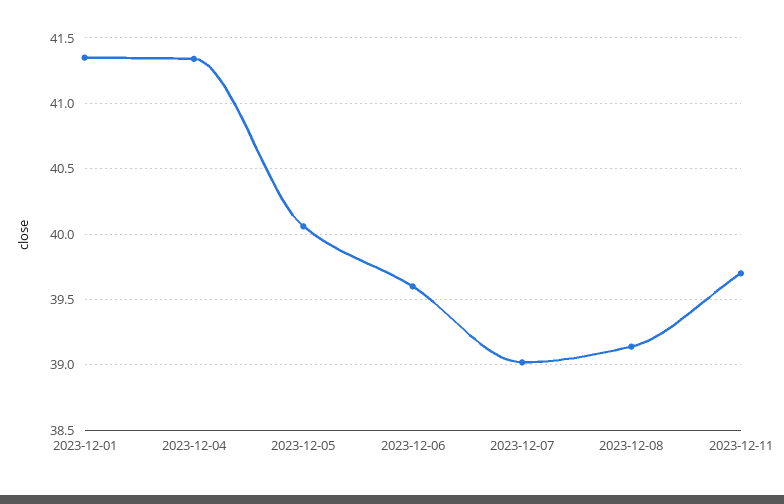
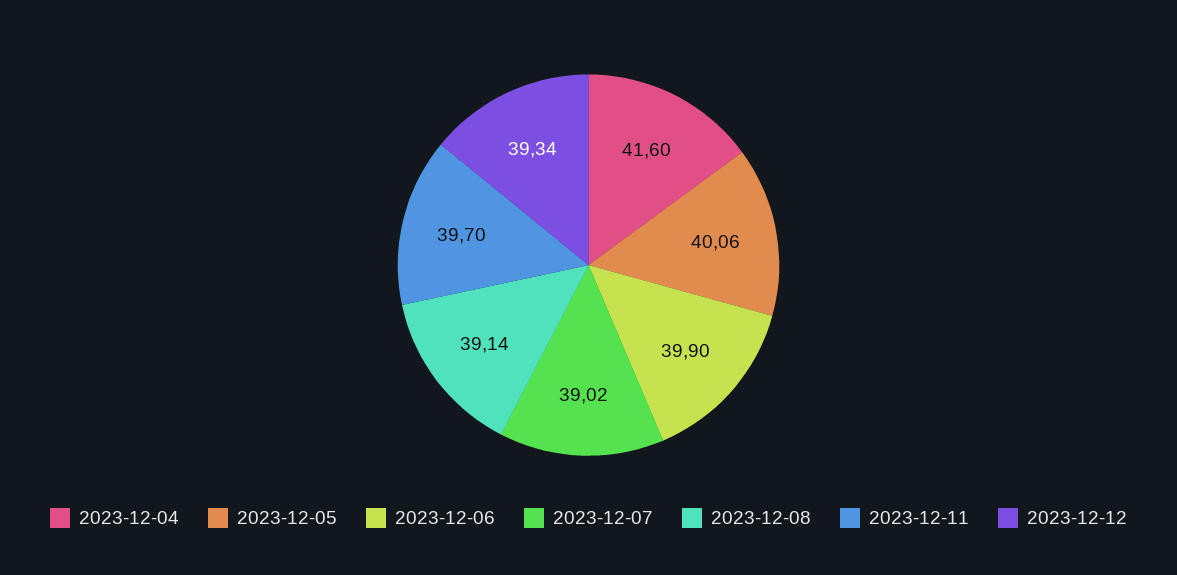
2023-12-01: 41.35 -> none
2023-12-04: 41.35 -> 41.6
2023-12-06: 39.6 -> 39.9
2023-12-12: none -> 39.34

